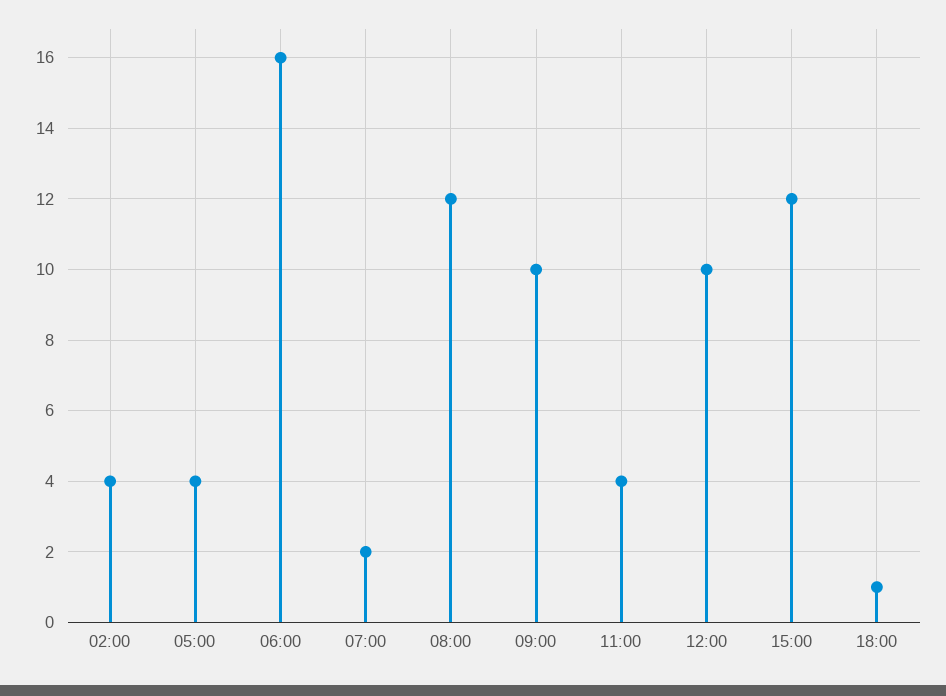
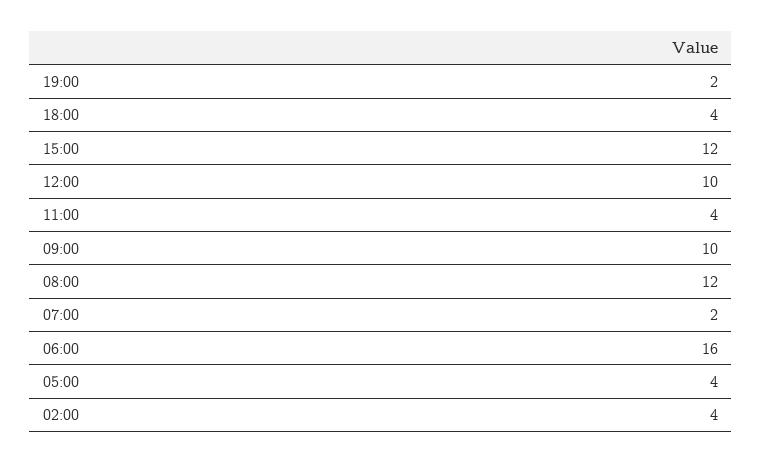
18:00: 1 -> 4
19:00: none -> 2

